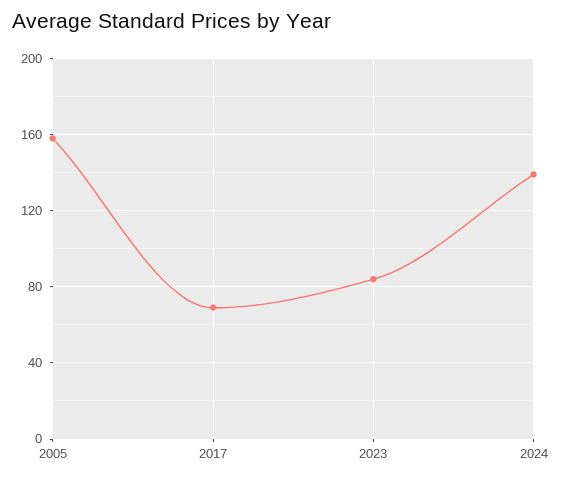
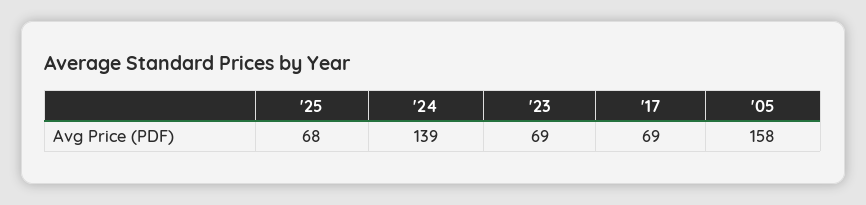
2023: 85 -> 69
'25: none -> 68

